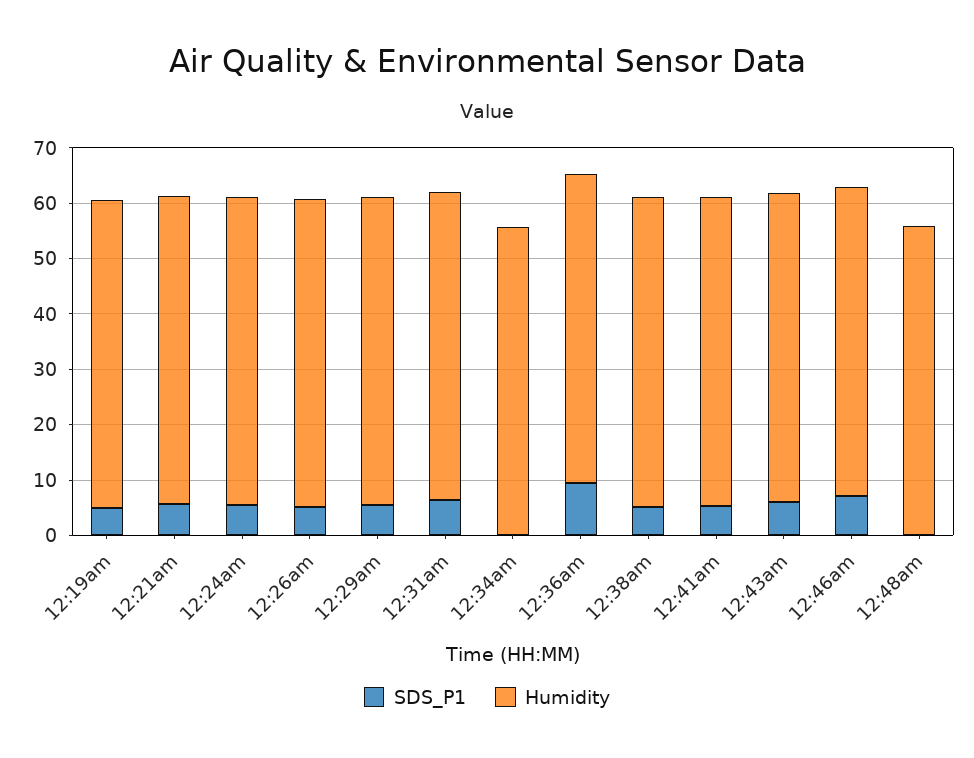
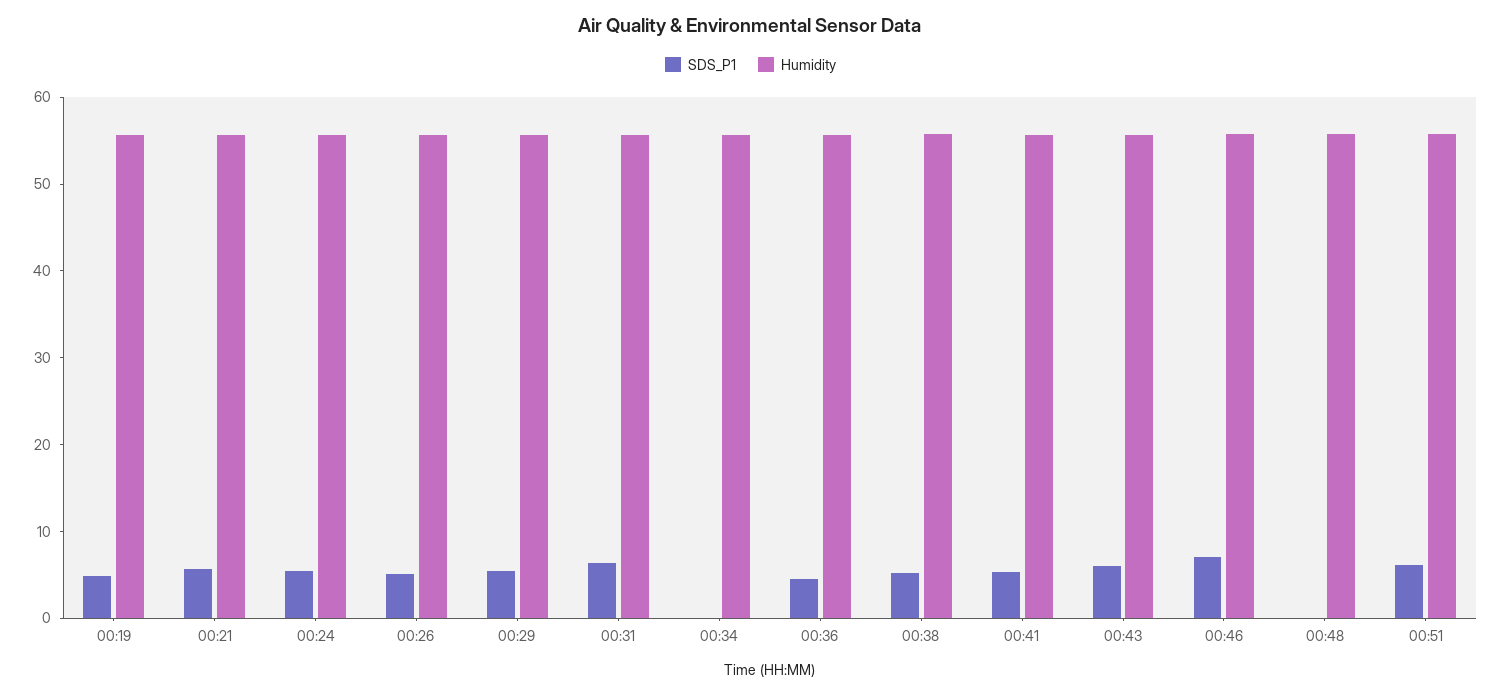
SDS_P1, 12:36am: 10 -> 4
SDS_P1, 00:51: none -> 6
Humidity, 00:51: none -> 56

